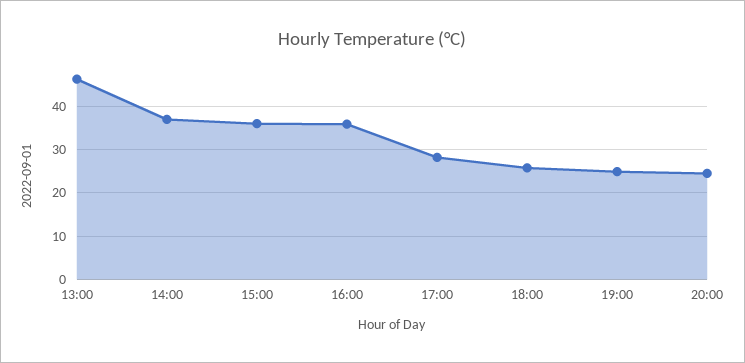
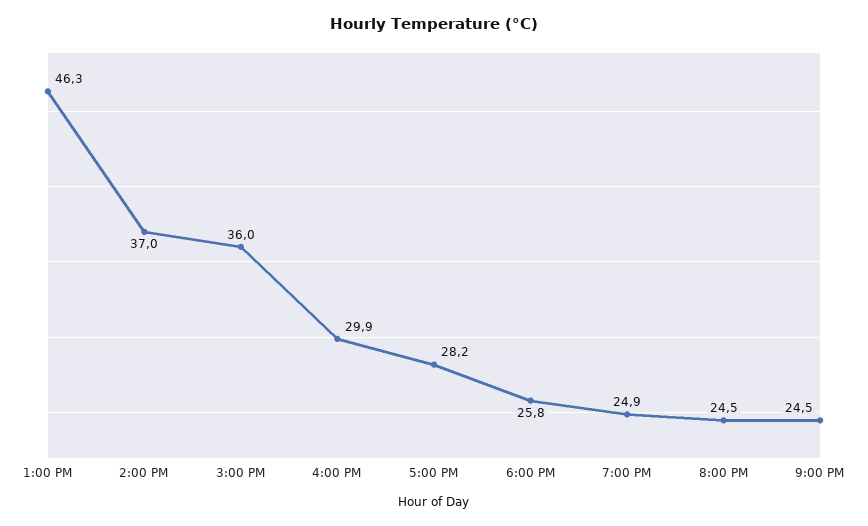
16:00: 36 -> 29.9
9:00 PM: none -> 24.5

